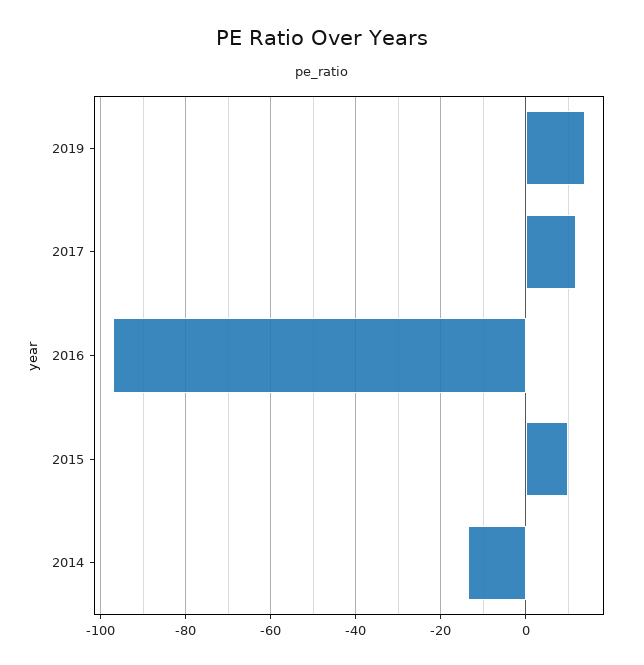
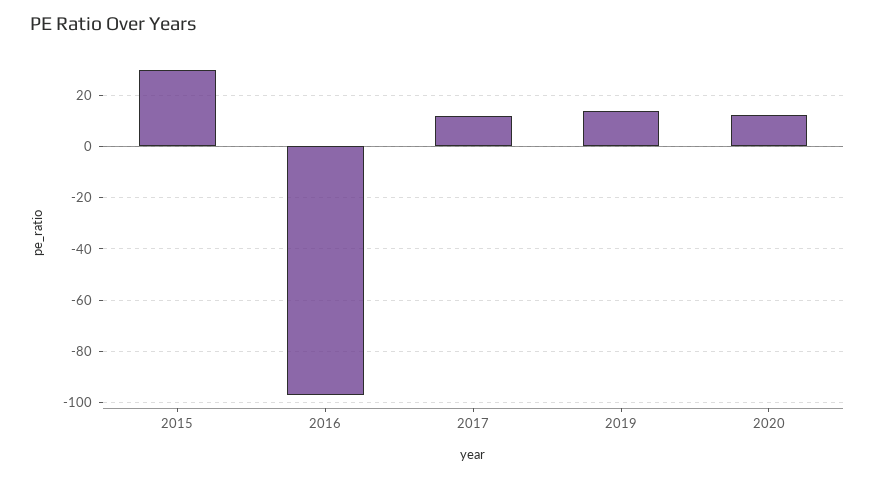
2015: 10 -> 30
2014: -14 -> none
2020: none -> 12.5

